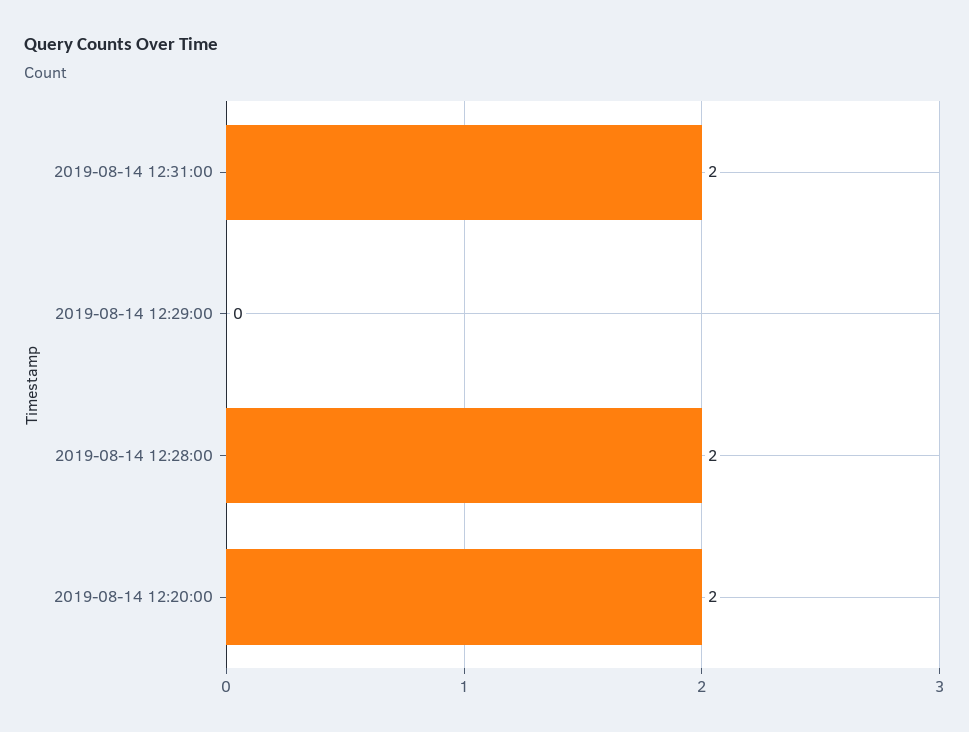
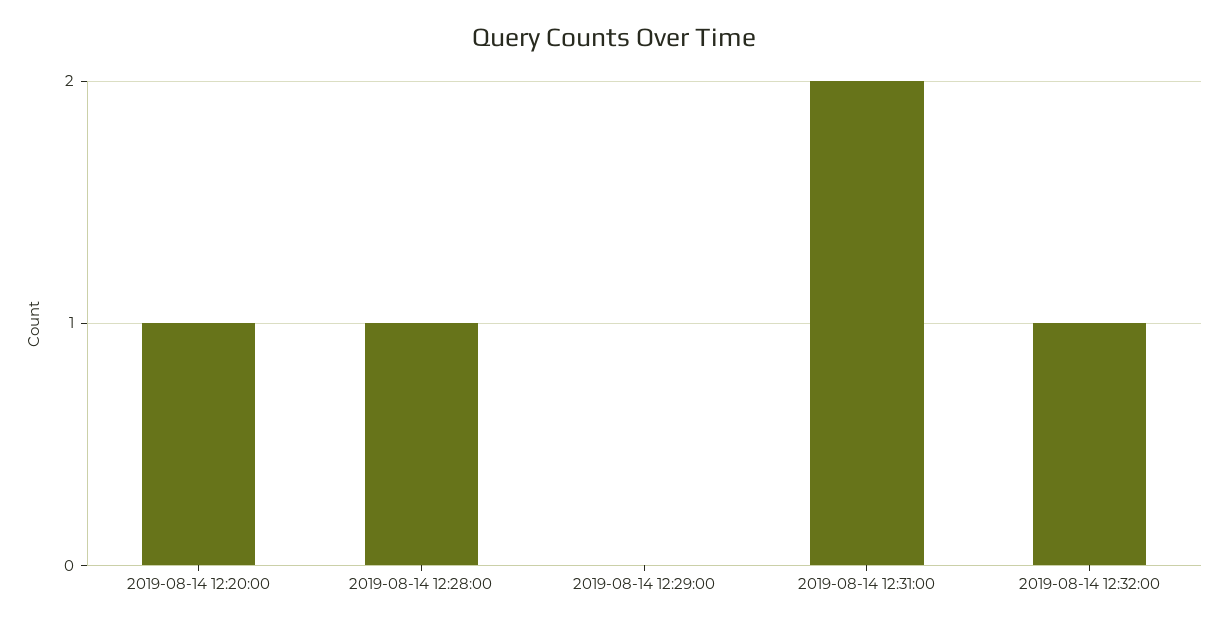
2019-08-14 12:28:00: 2 -> 1
2019-08-14 12:20:00: 2 -> 1
2019-08-14 12:32:00: none -> 1

